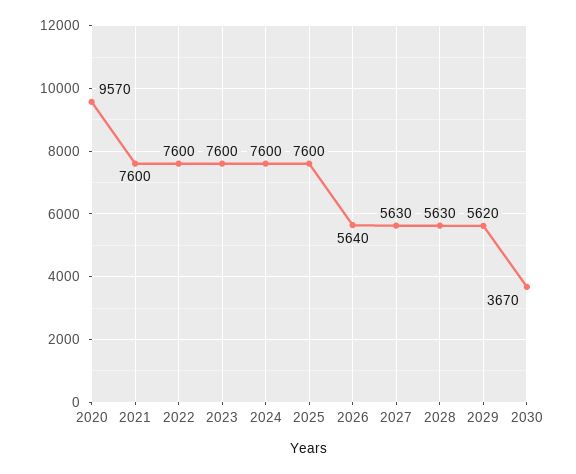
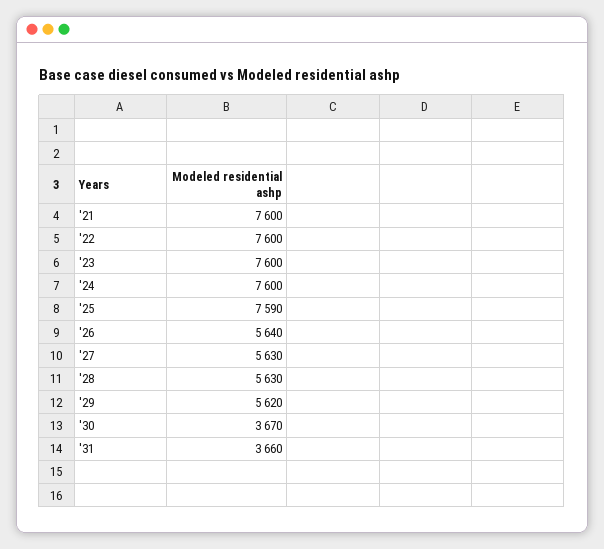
2020: 9570 -> none
2025: 7600 -> 7590
'31: none -> 3660

